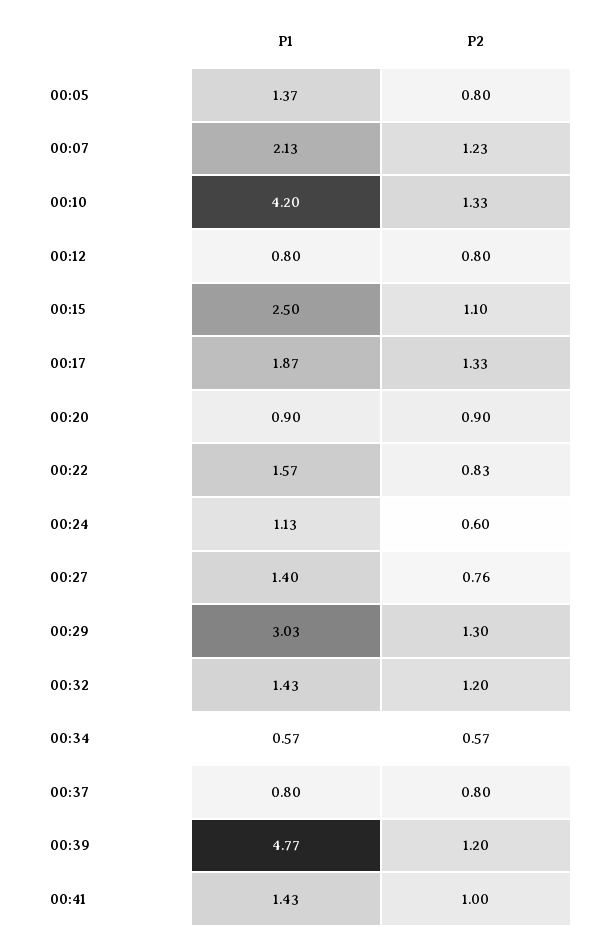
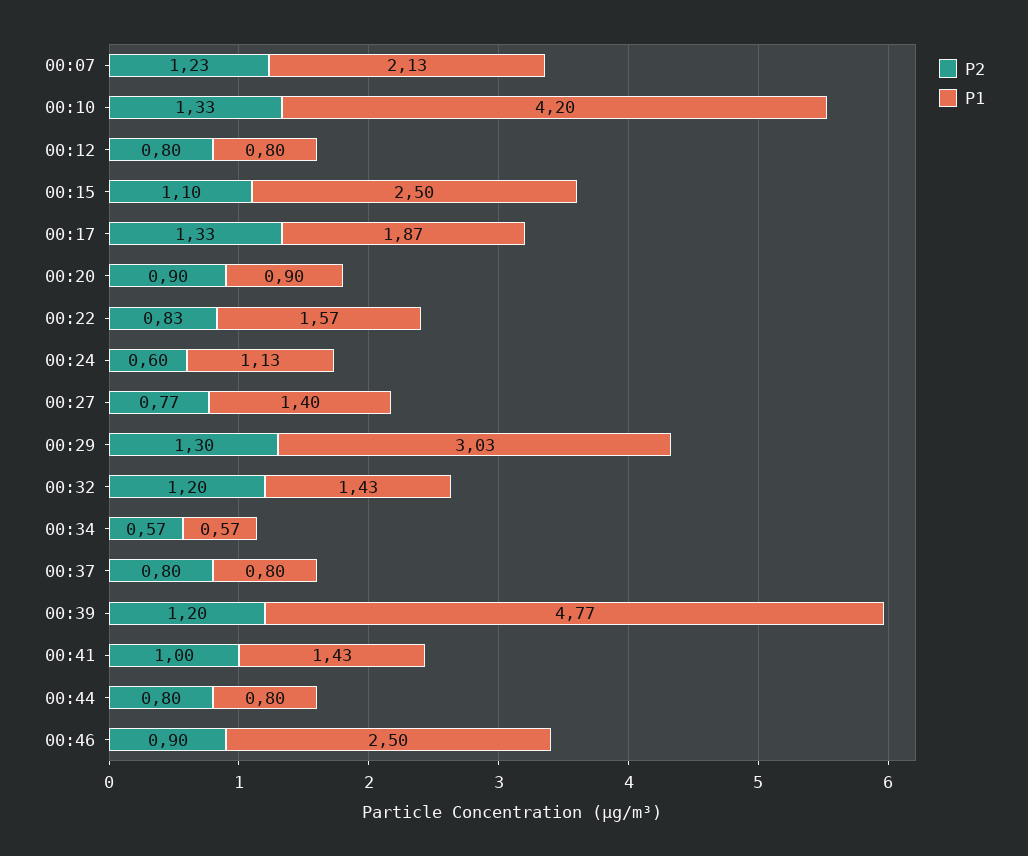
P1, 00:05: 1.37 -> none
P2, 00:05: 0.8 -> none
P2, 00:27: 0.76 -> 0.77
P2, 00:44: none -> 0.8
P1, 00:44: none -> 0.8
P2, 00:46: none -> 0.9
P1, 00:46: none -> 2.5

